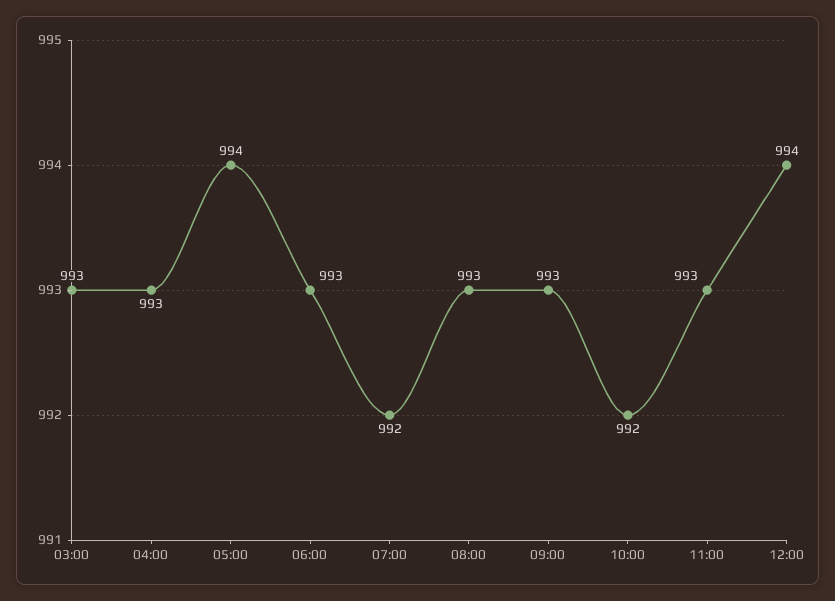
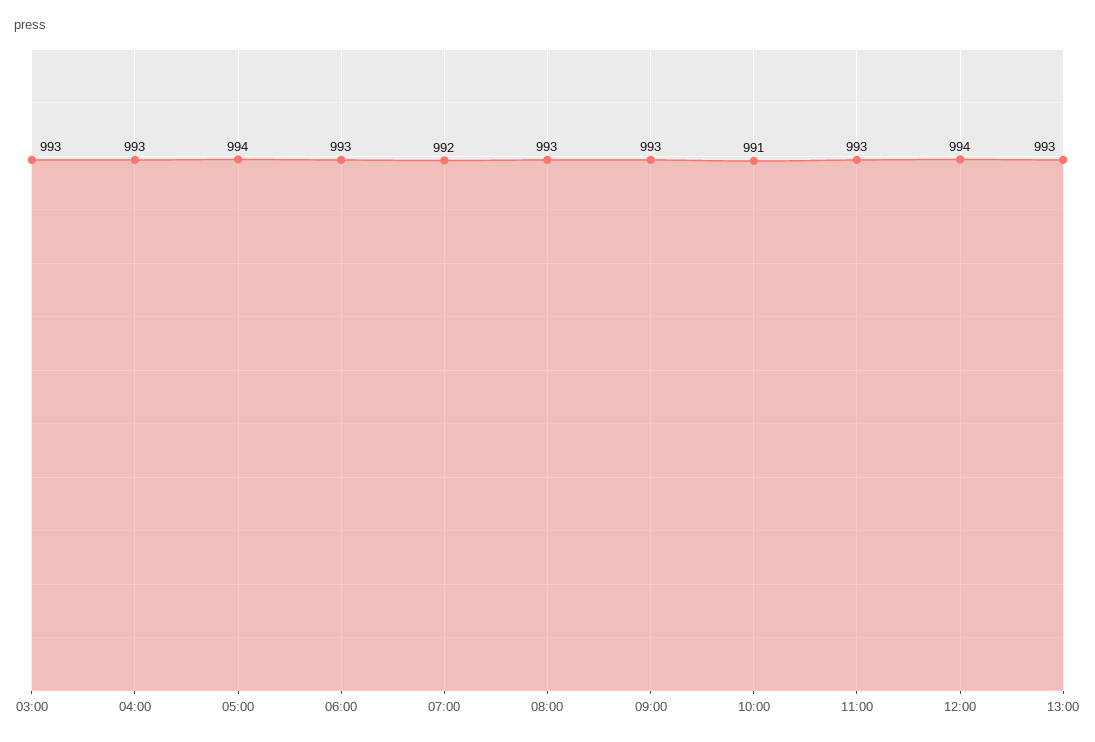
10:00: 992 -> 991
13:00: none -> 993

